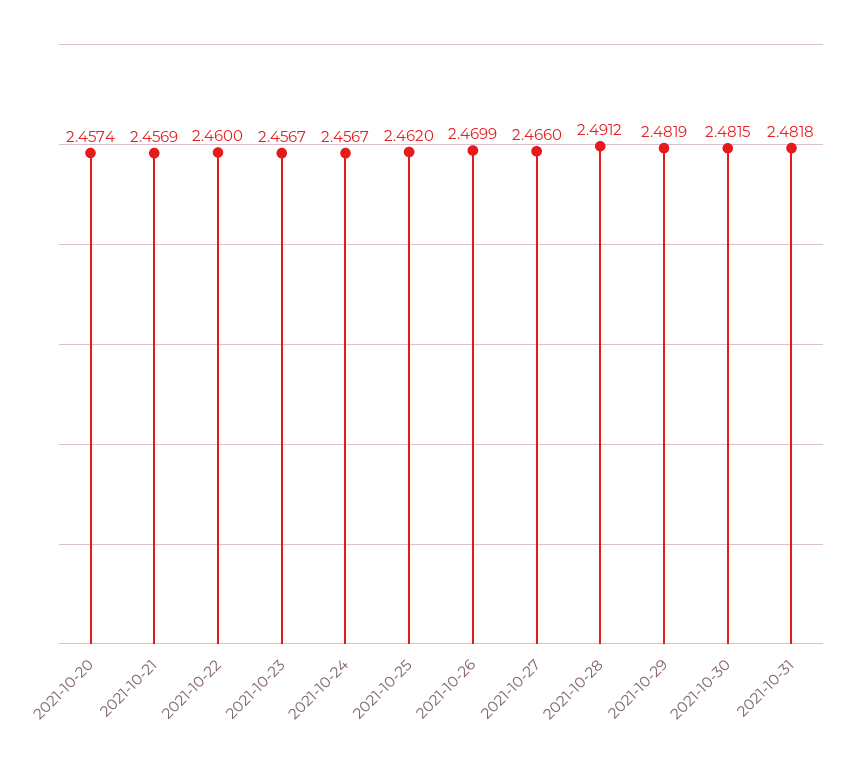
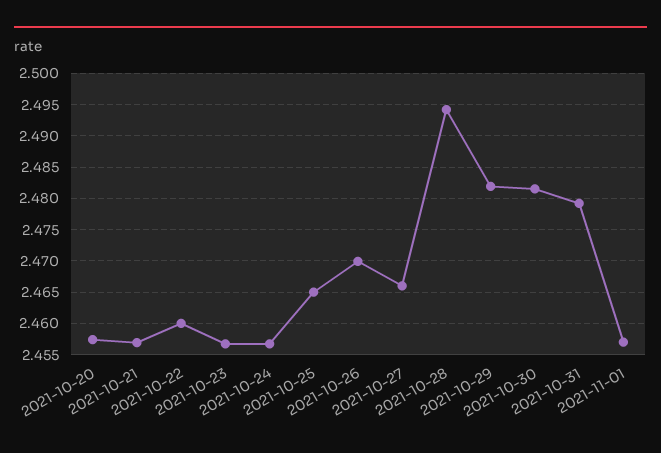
2021-10-25: 2.462 -> 2.465
2021-10-28: 2.4912 -> 2.494
2021-10-31: 2.4818 -> 2.479
2021-11-01: none -> 2.457

